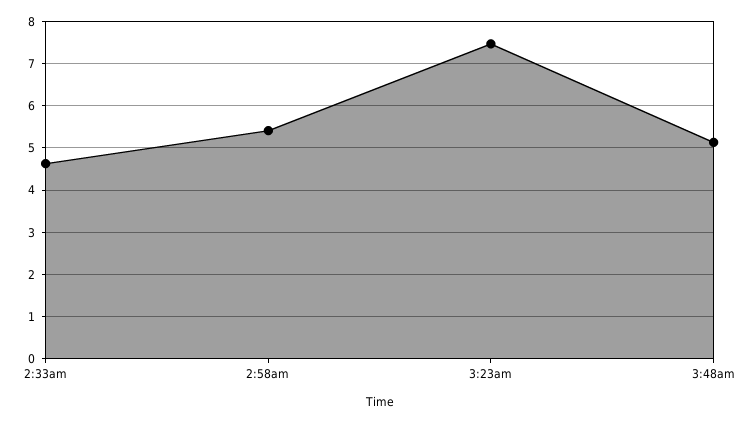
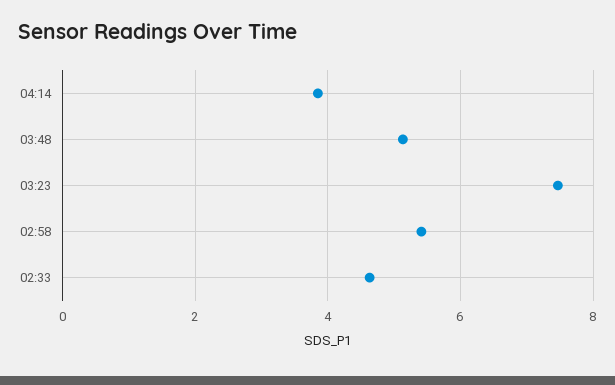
04:14: none -> 3.8

